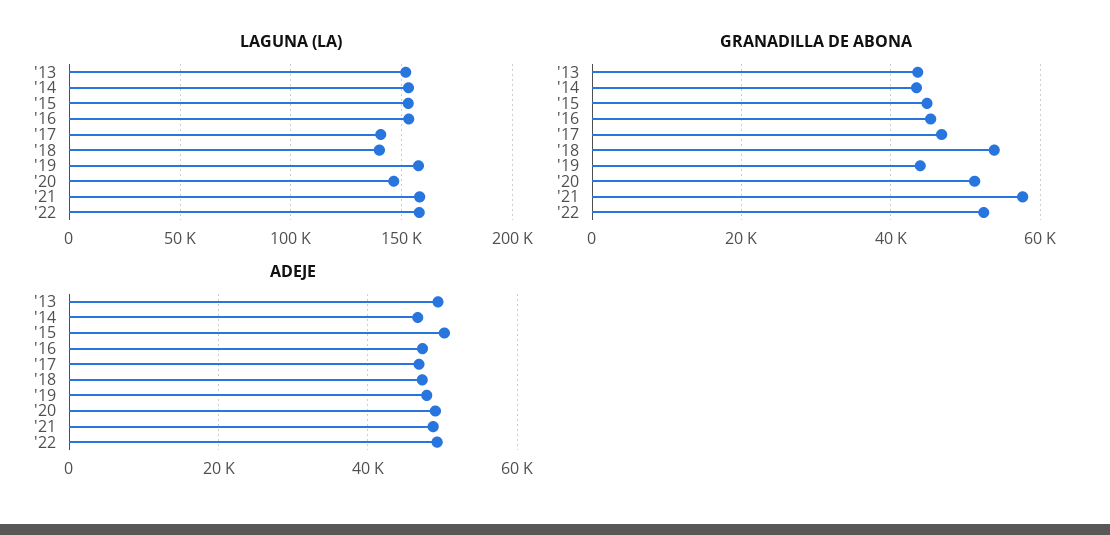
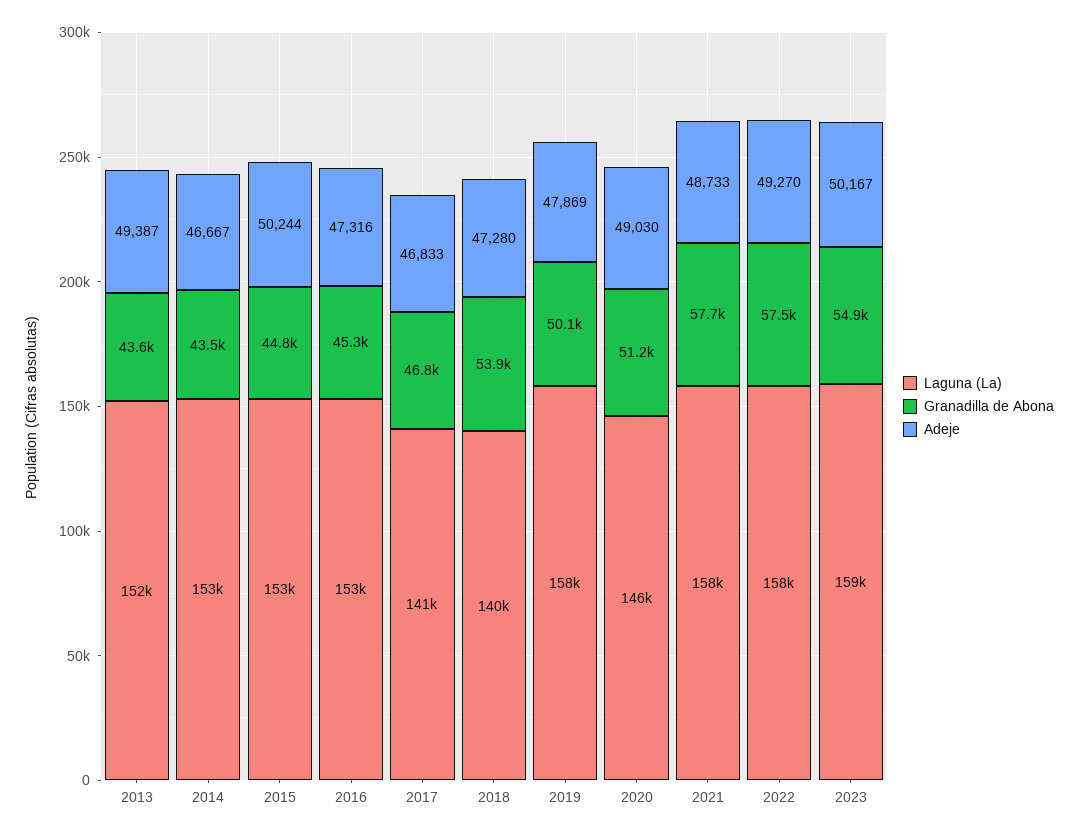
GRANADILLA DE ABONA, '19: 44000 -> 50100
GRANADILLA DE ABONA, '22: 52000 -> 57500
LAGUNA (LA), 2023: none -> 159000
GRANADILLA DE ABONA, 2023: none -> 54900
ADEJE, 2023: none -> 50167

